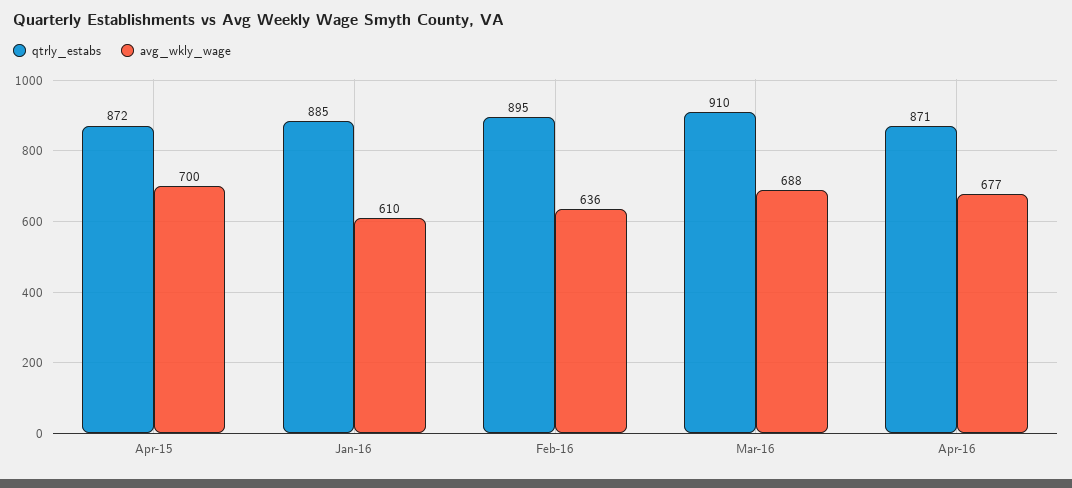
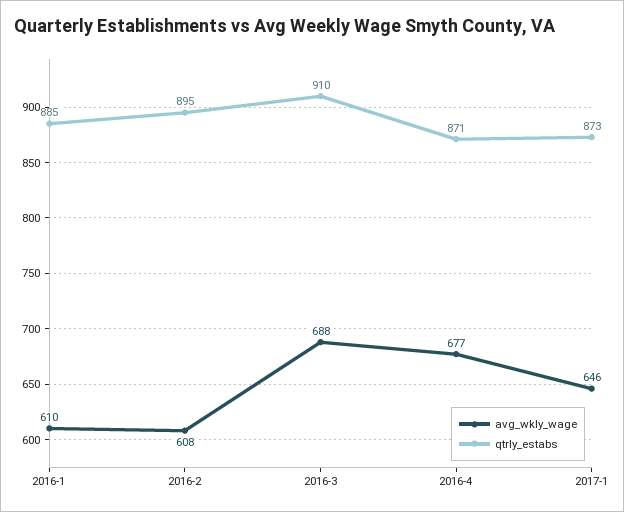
qtrly_estabs, Apr-15: 872 -> none
avg_wkly_wage, Apr-15: 700 -> none
avg_wkly_wage, Feb-16: 636 -> 608
avg_wkly_wage, 2017-1: none -> 646
qtrly_estabs, 2017-1: none -> 873

